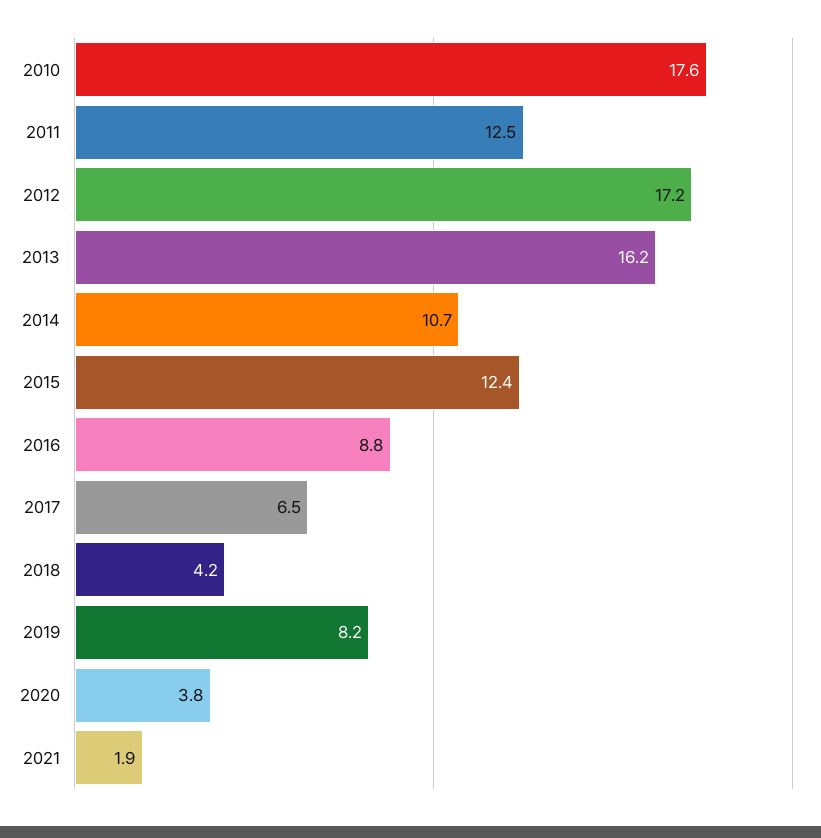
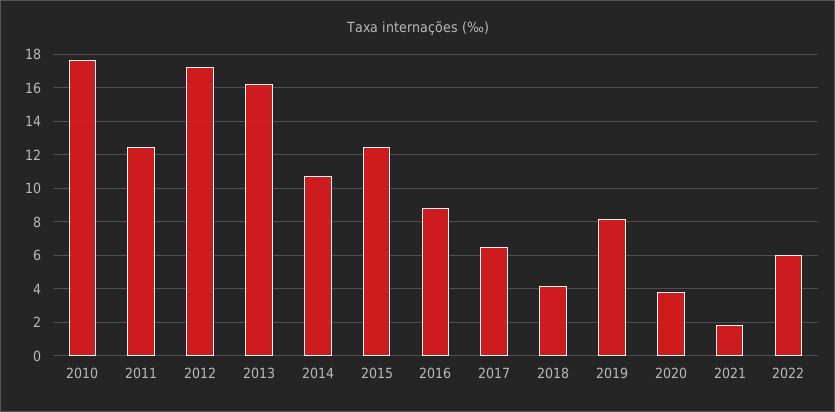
2022: none -> 6

